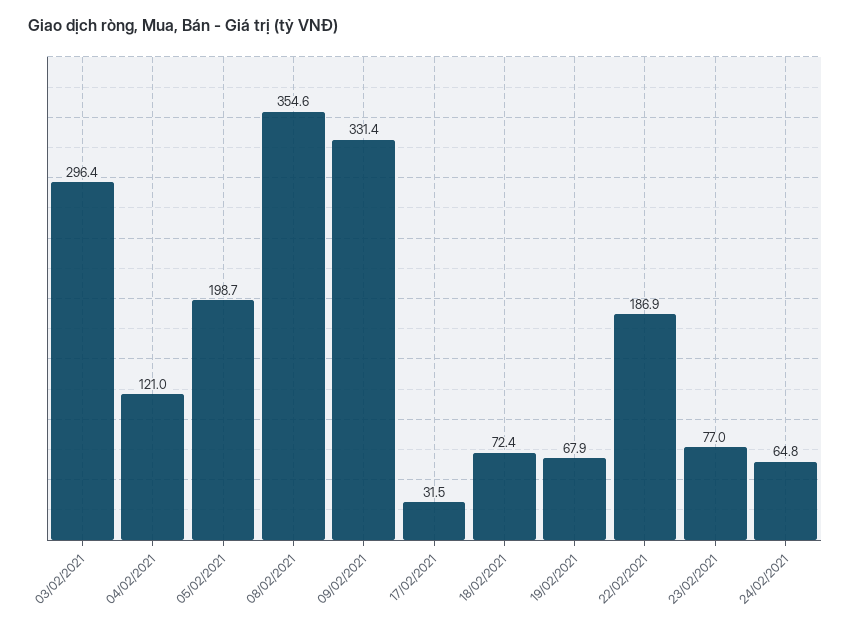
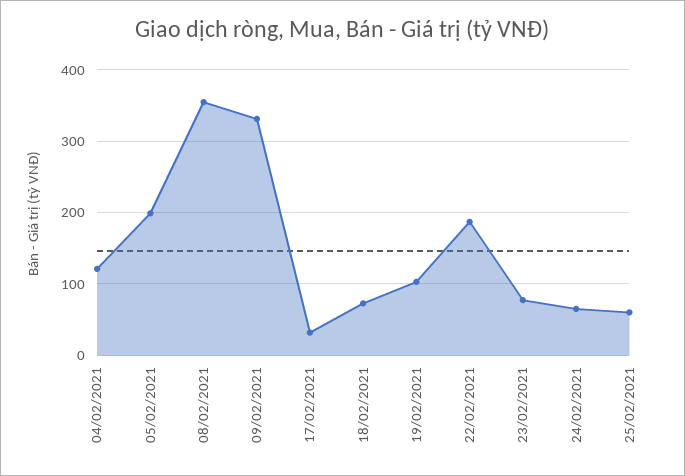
03/02/2021: 296.4 -> none
19/02/2021: 67.9 -> 100
25/02/2021: none -> 60

